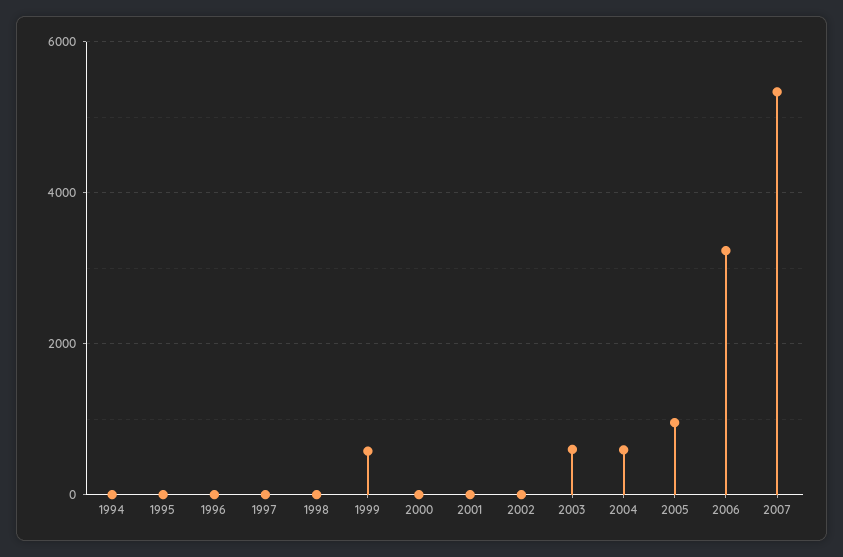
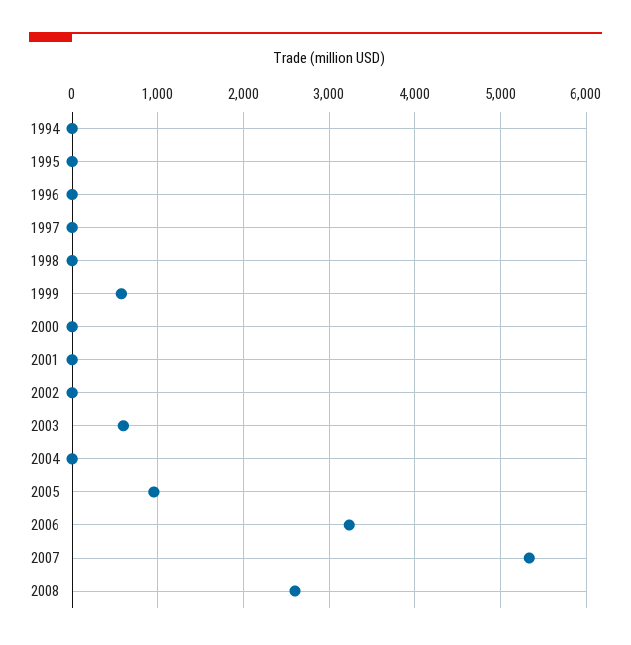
2004: 600 -> 0
2008: none -> 2600

